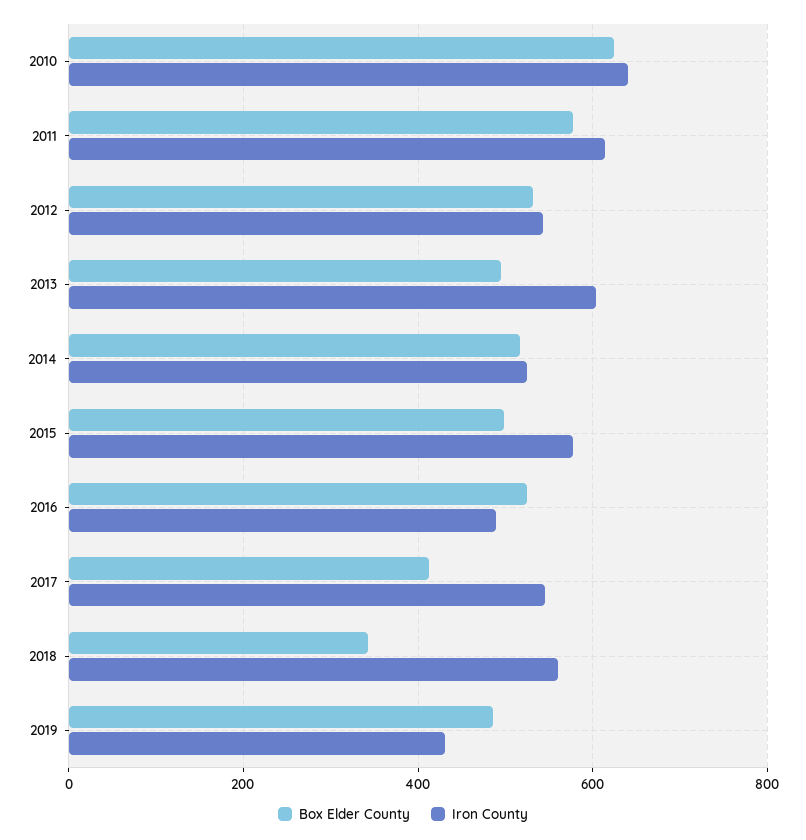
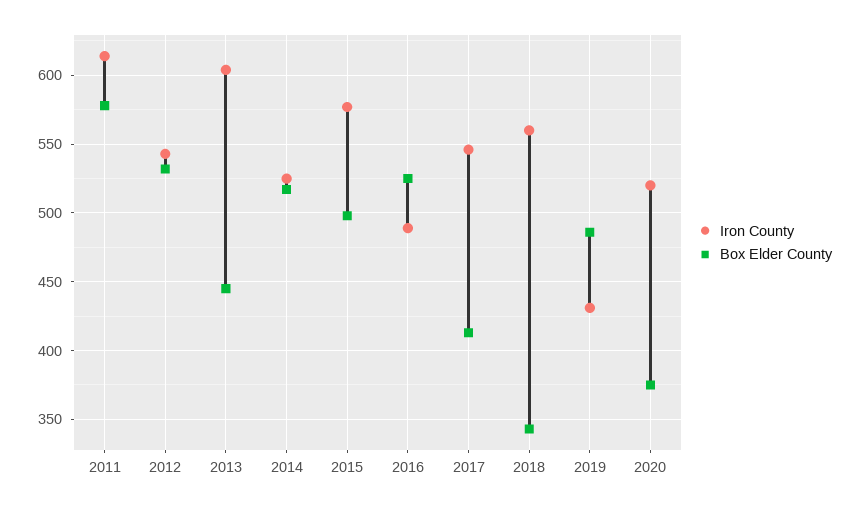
Box Elder County, 2010: 620 -> none
Iron County, 2010: 640 -> none
Box Elder County, 2013: 500 -> 445
Iron County, 2020: none -> 520
Box Elder County, 2020: none -> 375

